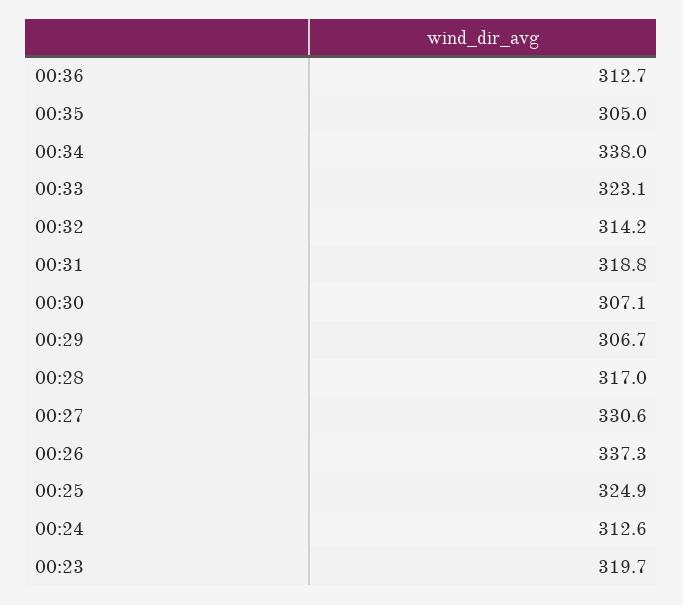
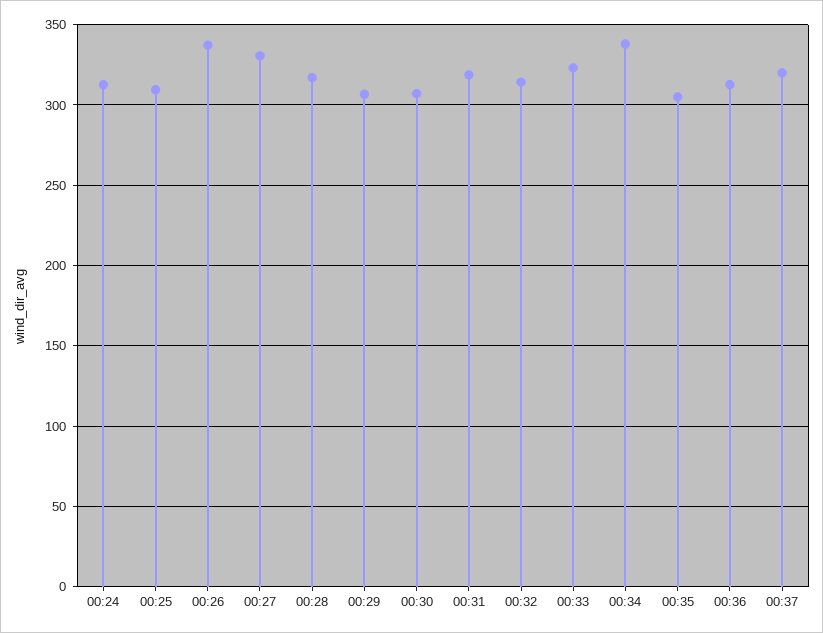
00:25: 324.9 -> 310
00:23: 319.7 -> none
00:37: none -> 320

